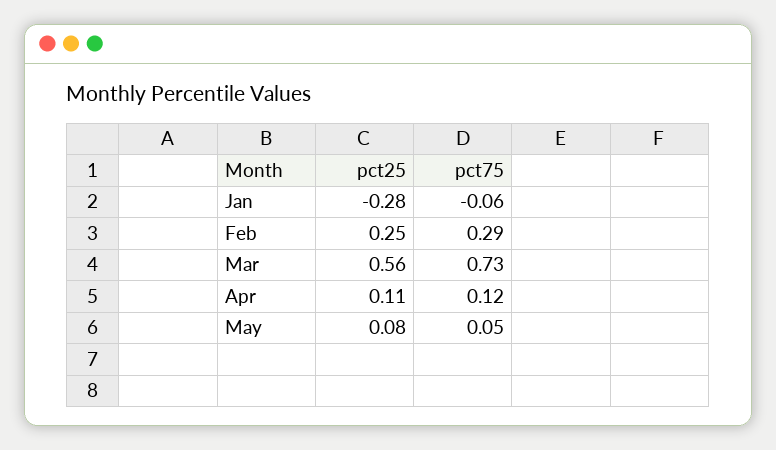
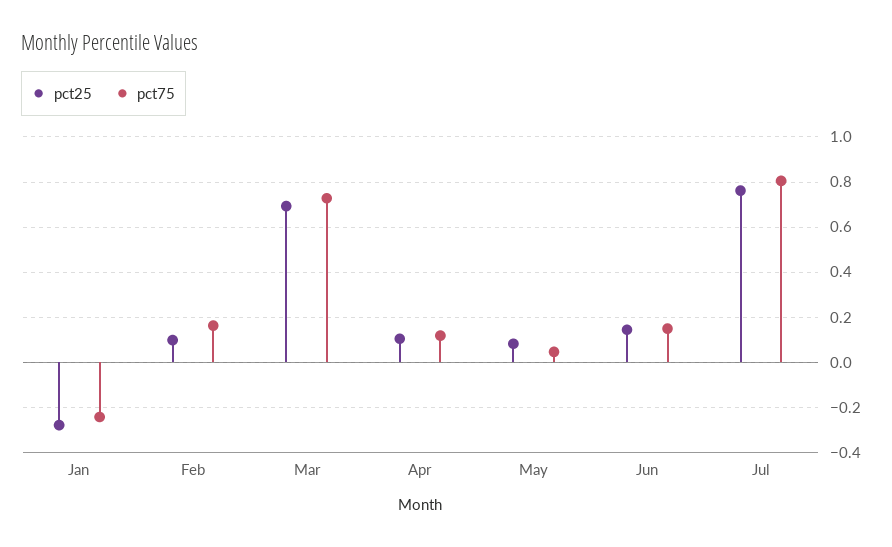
pct75, Jan: -0.06 -> -0.25
pct25, Feb: 0.25 -> 0.1
pct75, Feb: 0.29 -> 0.15
pct25, Mar: 0.56 -> 0.7
pct25, Jun: none -> 0.15
pct75, Jun: none -> 0.15
pct25, Jul: none -> 0.75
pct75, Jul: none -> 0.8

